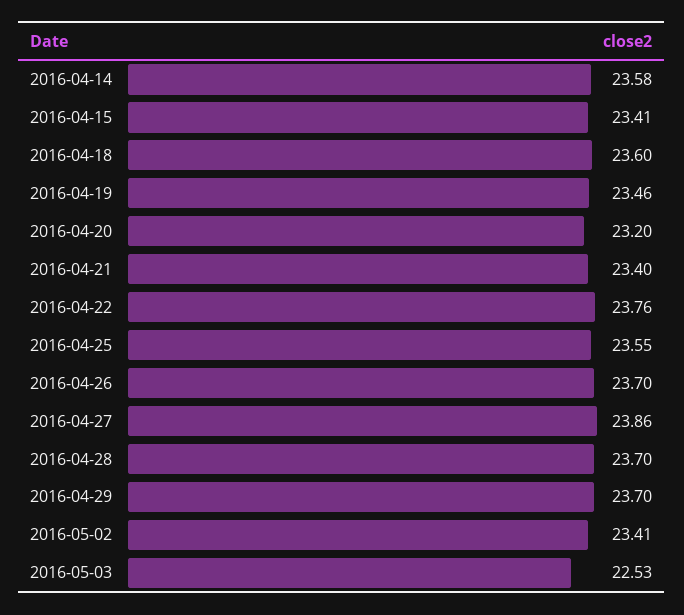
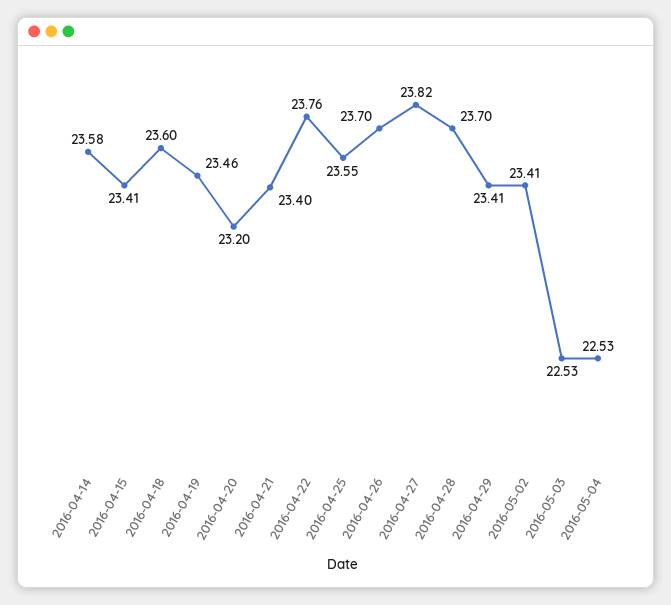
2016-04-27: 23.86 -> 23.82
2016-04-29: 23.7 -> 23.41
2016-05-04: none -> 22.53

